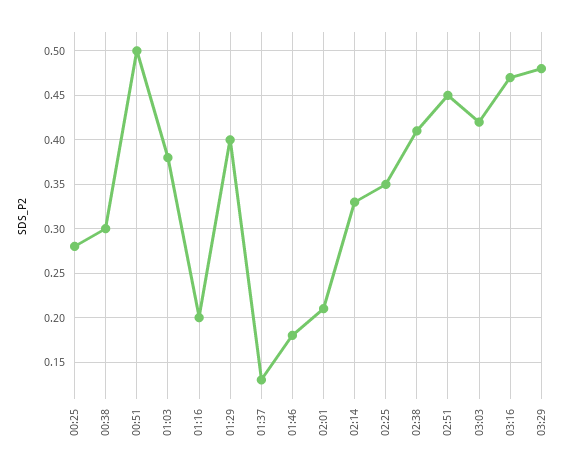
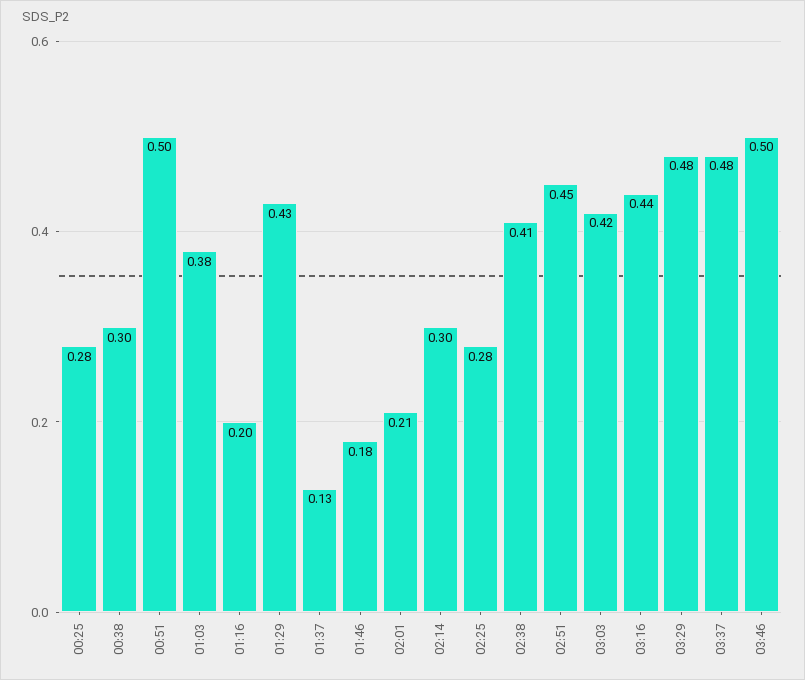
01:29: 0.4 -> 0.43
02:14: 0.33 -> 0.3
02:25: 0.35 -> 0.28
03:16: 0.47 -> 0.44
03:37: none -> 0.48
03:46: none -> 0.5

